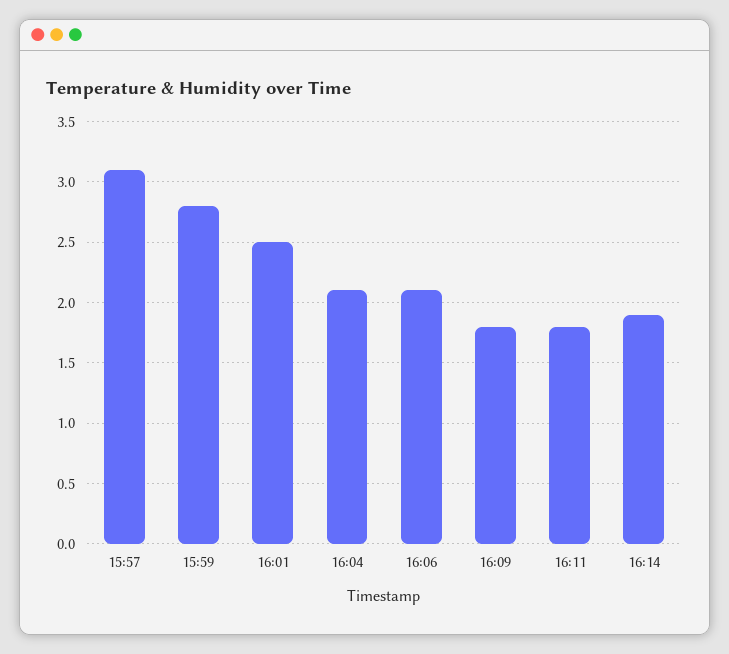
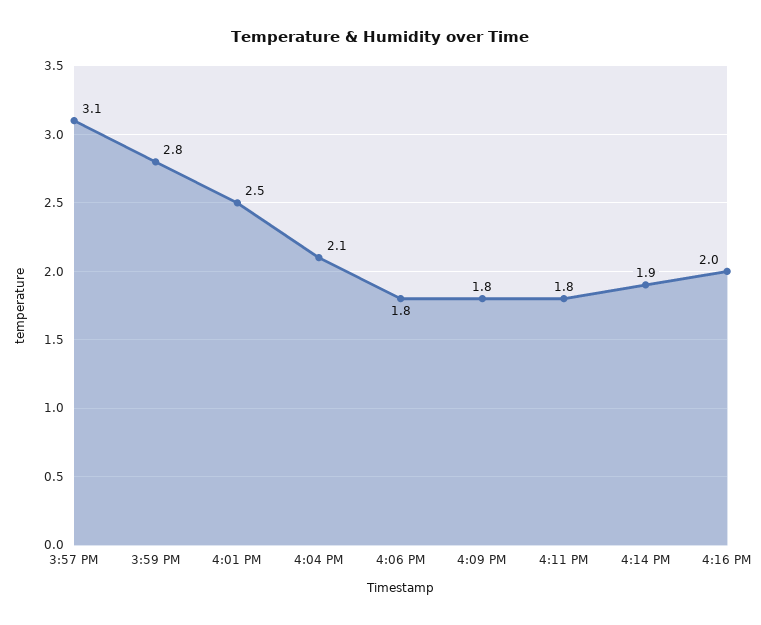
16:06: 2.1 -> 1.8
4:16 PM: none -> 2

